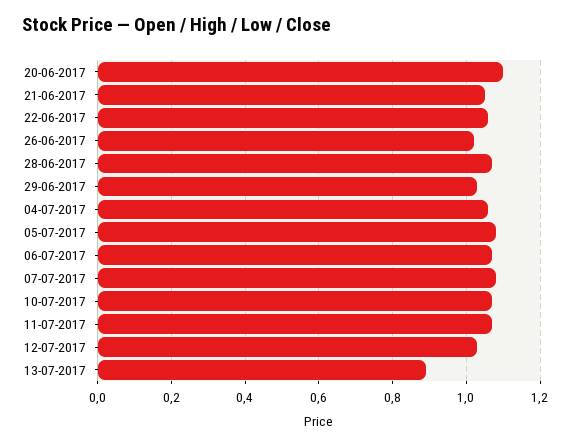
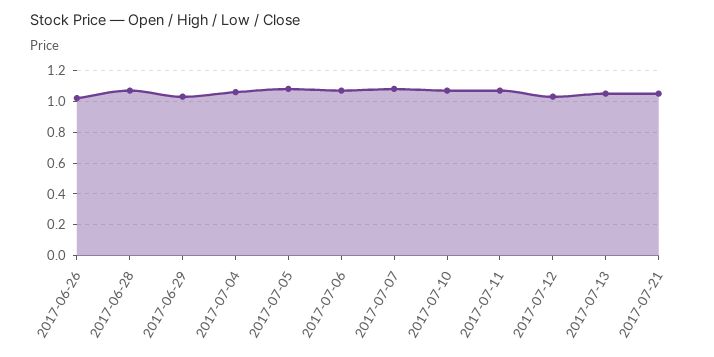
20-06-2017: 1.1 -> none
21-06-2017: 1.05 -> none
22-06-2017: 1.05 -> none
13-07-2017: 0.9 -> 1.05
2017-07-21: none -> 1.05

